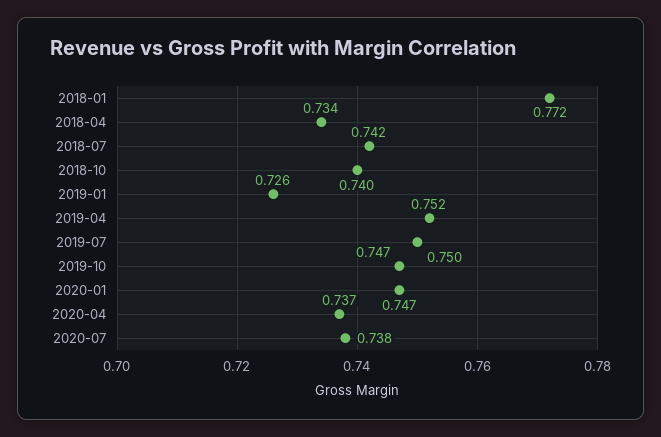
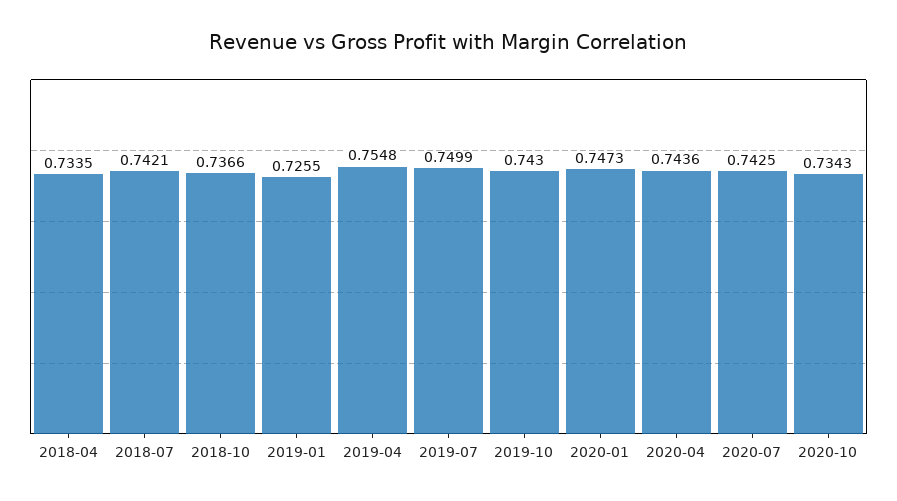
2018-01: 0.772 -> none
2018-10: 0.74 -> 0.7366
2019-04: 0.752 -> 0.7548
2019-10: 0.747 -> 0.743
2020-04: 0.737 -> 0.7436
2020-07: 0.738 -> 0.7425
2020-10: none -> 0.7343

